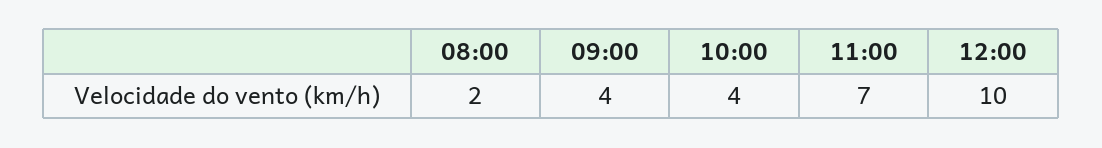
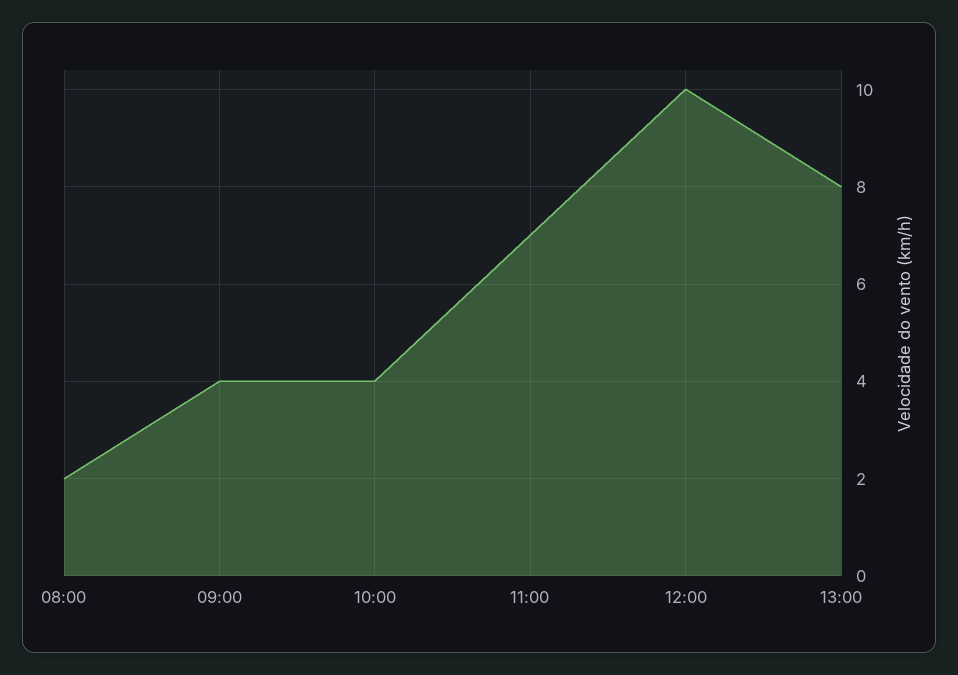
13:00: none -> 8

